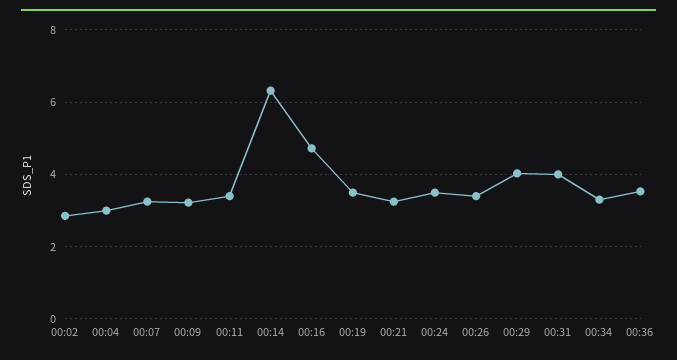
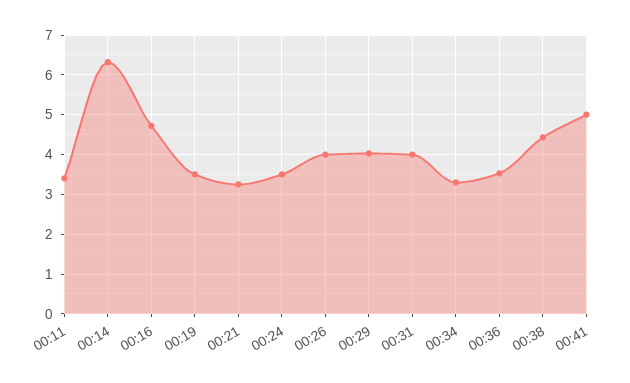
00:02: 2.8 -> none
00:04: 3 -> none
00:07: 3.2 -> none
00:09: 3.2 -> none
00:26: 3.4 -> 4
00:38: none -> 4.4
00:41: none -> 5

